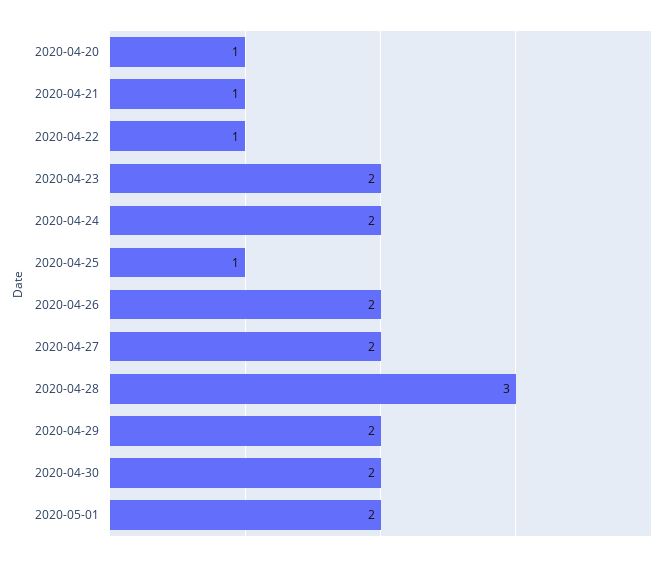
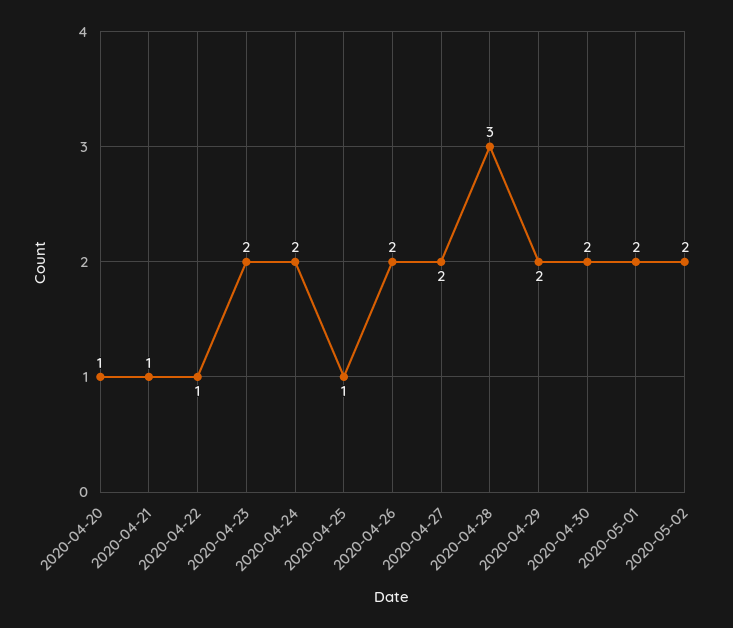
2020-05-02: none -> 2

